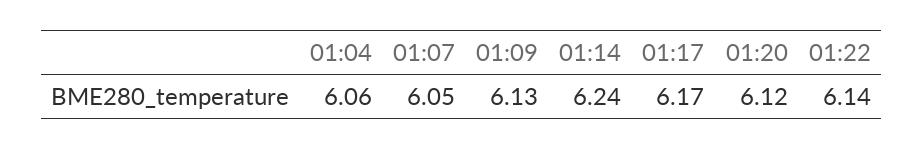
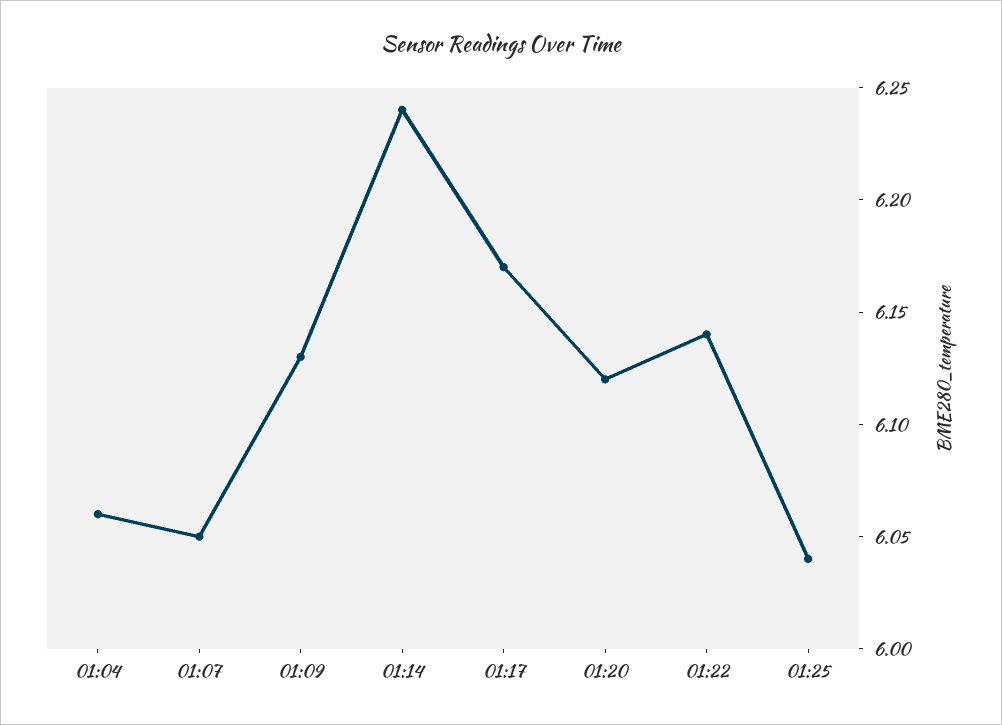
01:25: none -> 6.04

